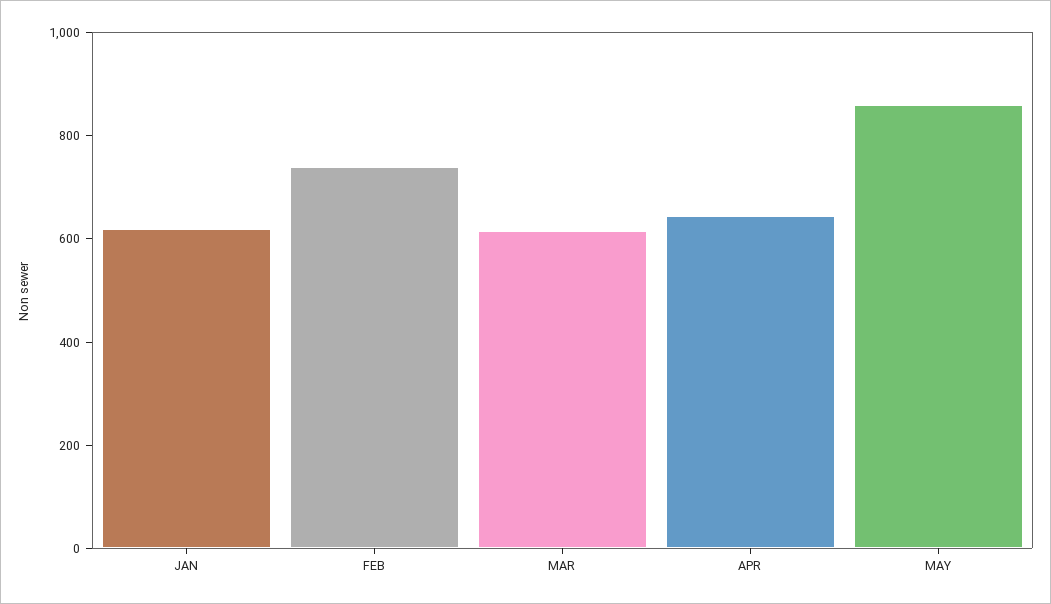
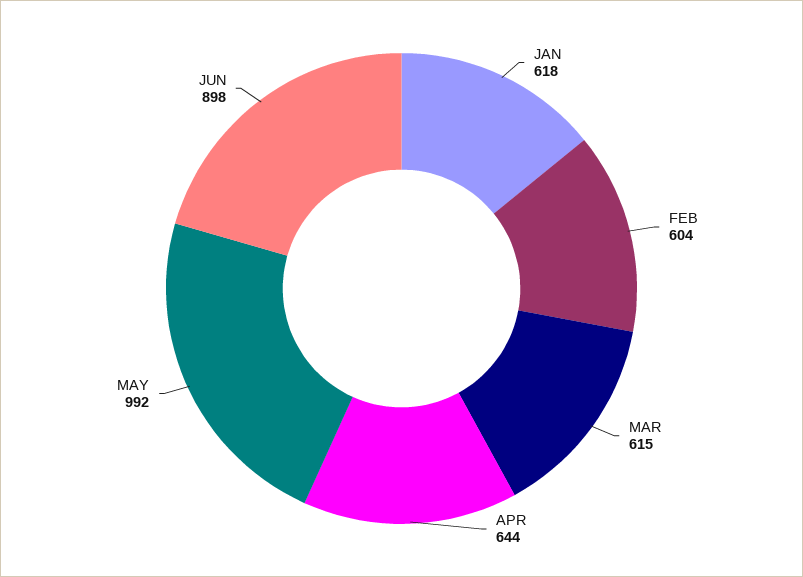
FEB: 750 -> 604
MAY: 850 -> 992
JUN: none -> 898

